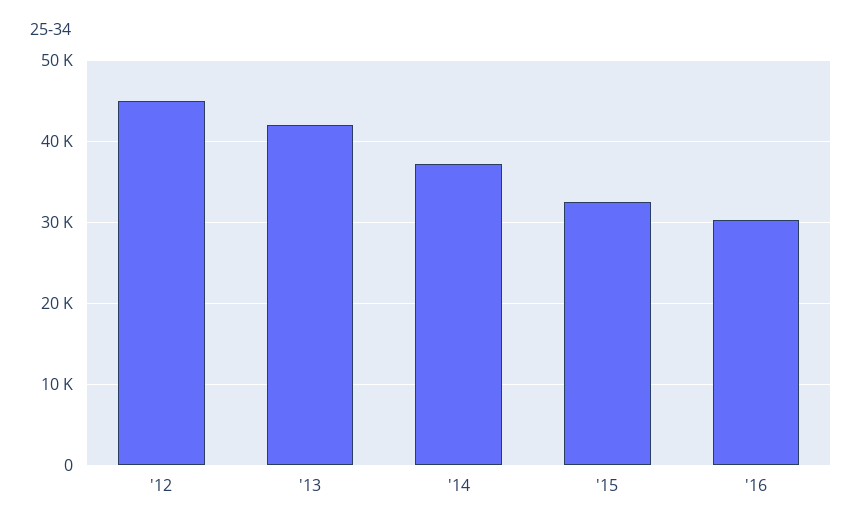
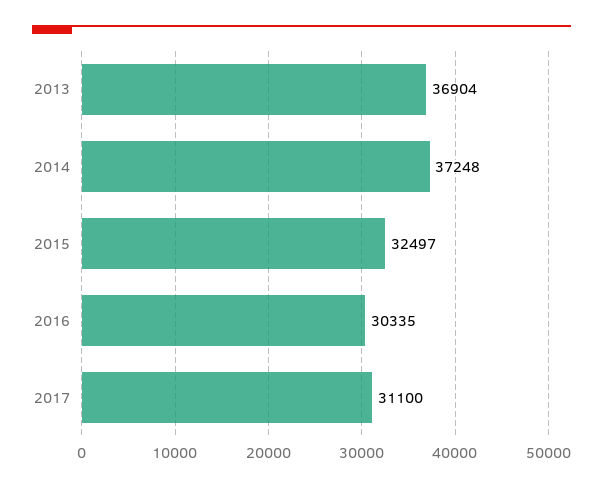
'12: 45000 -> none
'13: 42000 -> 36904
2017: none -> 31100

